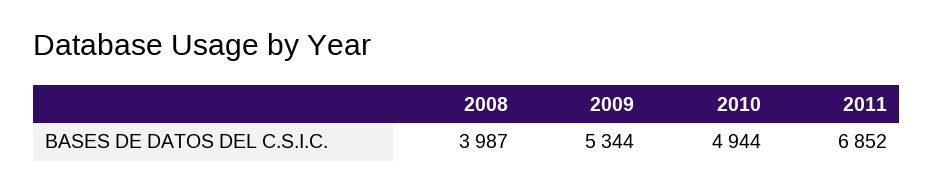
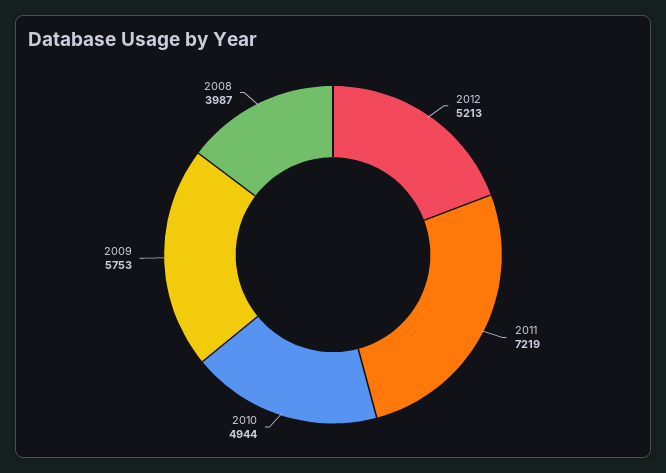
2009: 5344 -> 5753
2011: 6852 -> 7219
2012: none -> 5213

